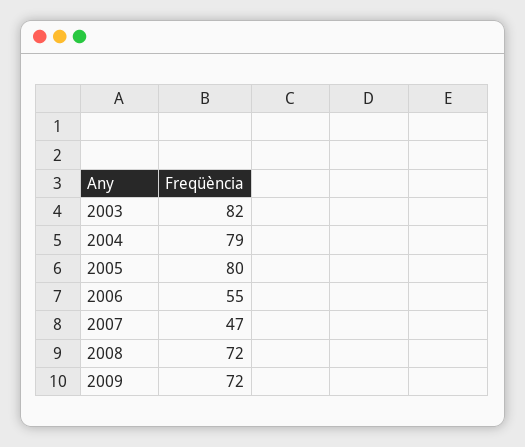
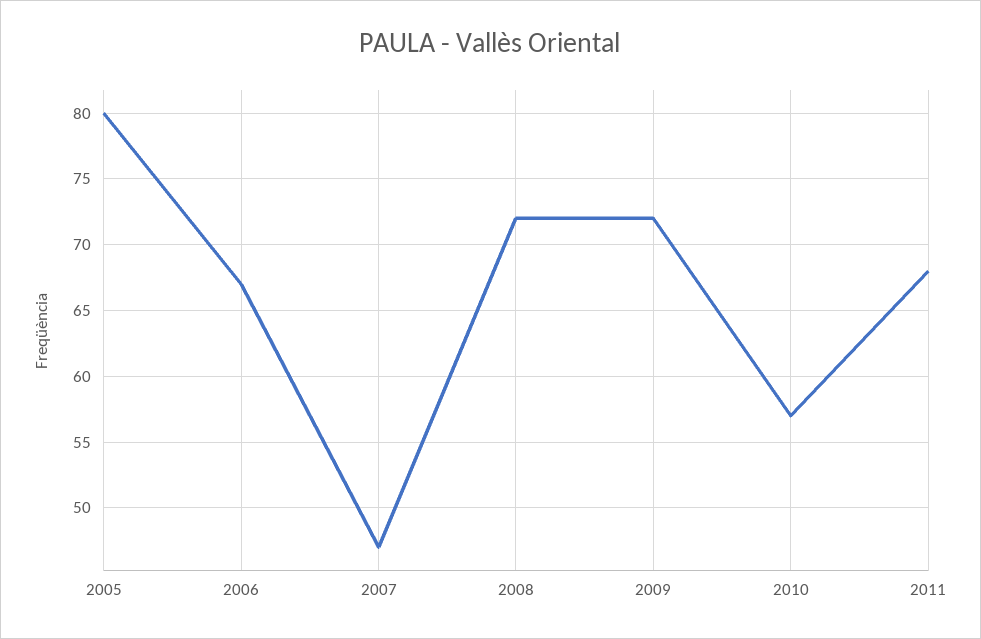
2003: 82 -> none
2004: 79 -> none
2006: 55 -> 67
2010: none -> 57
2011: none -> 68

